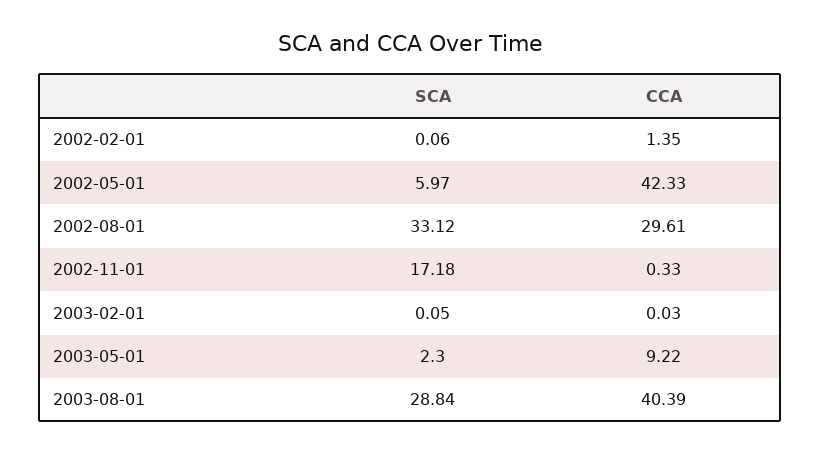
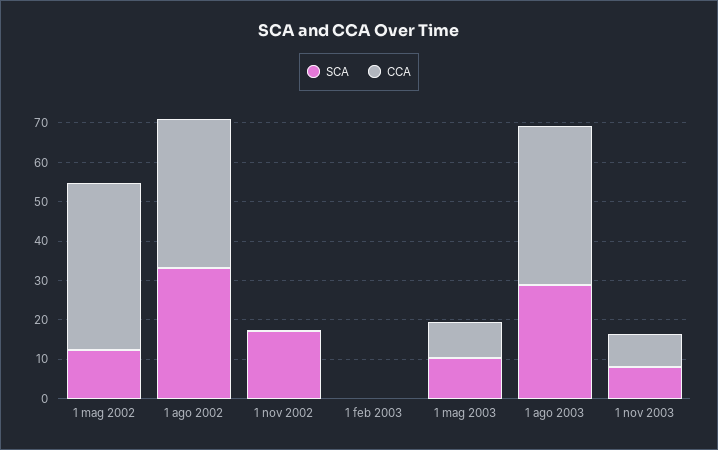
SCA, 2002-02-01: 0.06 -> none
CCA, 2002-02-01: 1.35 -> none
SCA, 2002-05-01: 5.97 -> 12.5
CCA, 2002-08-01: 29.61 -> 37.5
SCA, 2003-05-01: 2.3 -> 10
SCA, 1 nov 2003: none -> 7.5
CCA, 1 nov 2003: none -> 7.5

